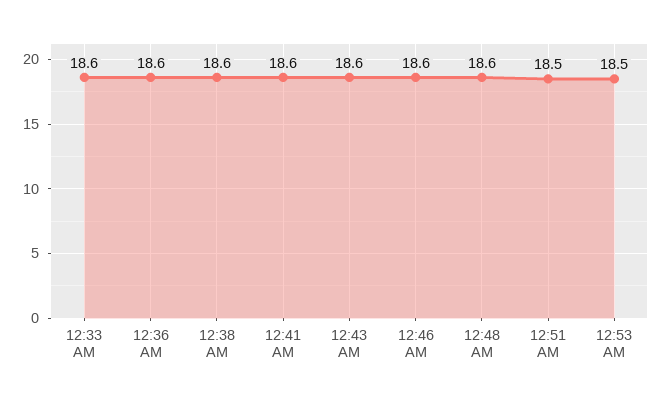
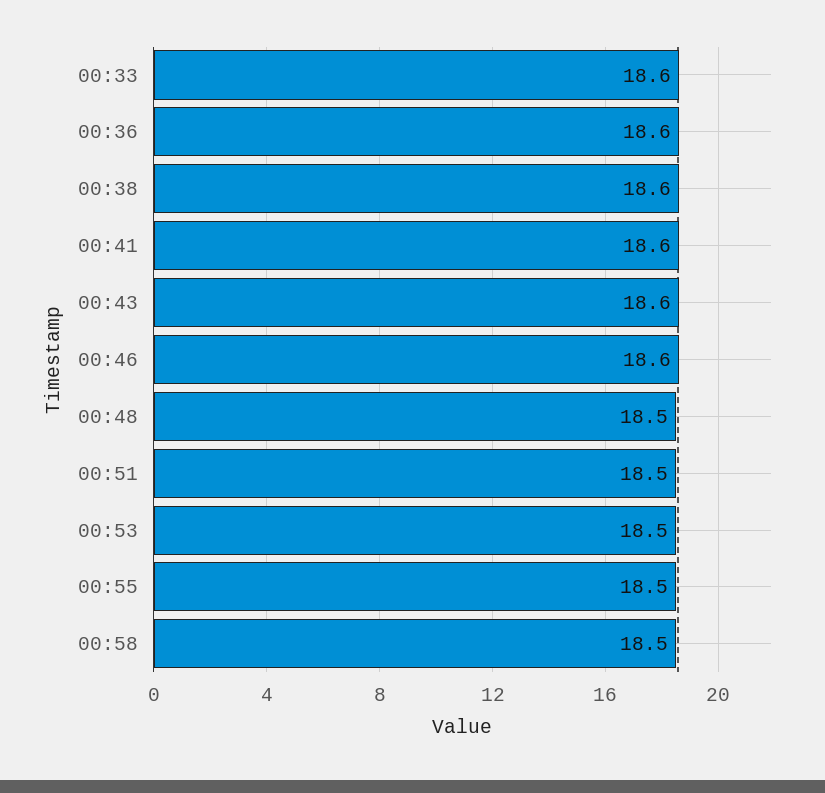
12:48 AM: 18.6 -> 18.5
00:55: none -> 18.5
00:58: none -> 18.5

